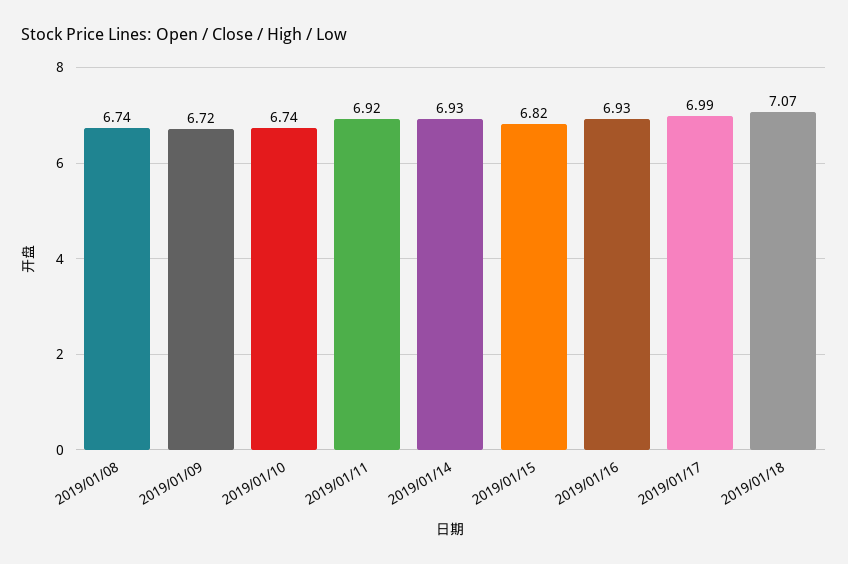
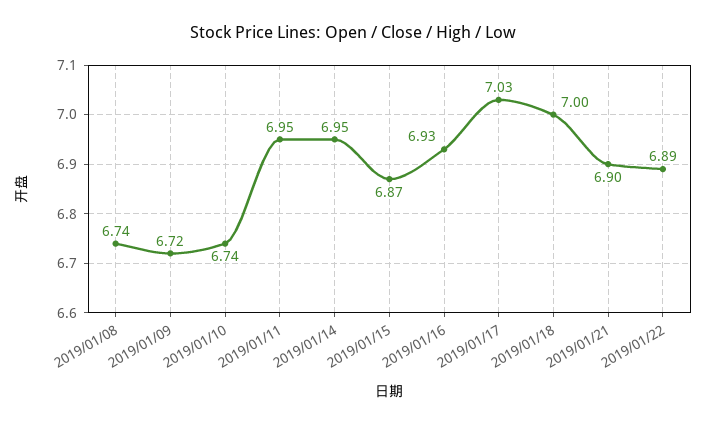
2019/01/11: 6.92 -> 6.95
2019/01/14: 6.93 -> 6.95
2019/01/15: 6.82 -> 6.87
2019/01/17: 6.99 -> 7.03
2019/01/18: 7.07 -> 7
2019/01/21: none -> 6.9
2019/01/22: none -> 6.89

